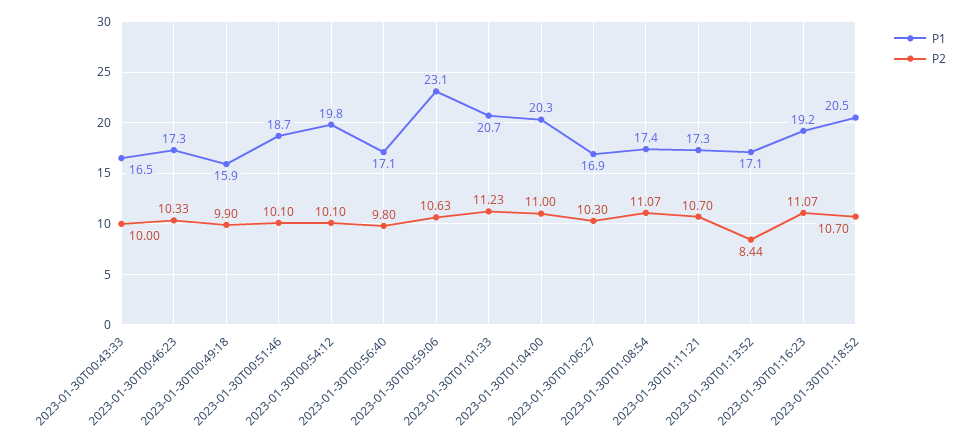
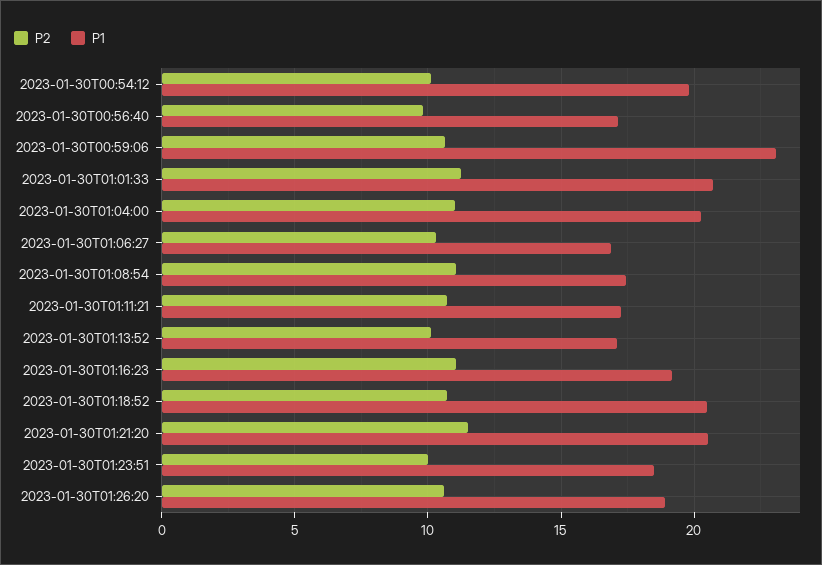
P1, 2023-01-30T00:43:33: 16.5 -> none
P2, 2023-01-30T00:43:33: 10 -> none
P1, 2023-01-30T00:46:23: 17.3 -> none
P2, 2023-01-30T00:46:23: 10.33 -> none
P1, 2023-01-30T00:49:18: 15.9 -> none
P2, 2023-01-30T00:49:18: 9.9 -> none
P1, 2023-01-30T00:51:46: 18.7 -> none
P2, 2023-01-30T00:51:46: 10.1 -> none
P2, 2023-01-30T01:13:52: 8.44 -> 10
P2, 2023-01-30T01:21:20: none -> 11.5
P1, 2023-01-30T01:21:20: none -> 20.5
P2, 2023-01-30T01:23:51: none -> 10
P1, 2023-01-30T01:23:51: none -> 18.5
P2, 2023-01-30T01:26:20: none -> 10.5
P1, 2023-01-30T01:26:20: none -> 19

